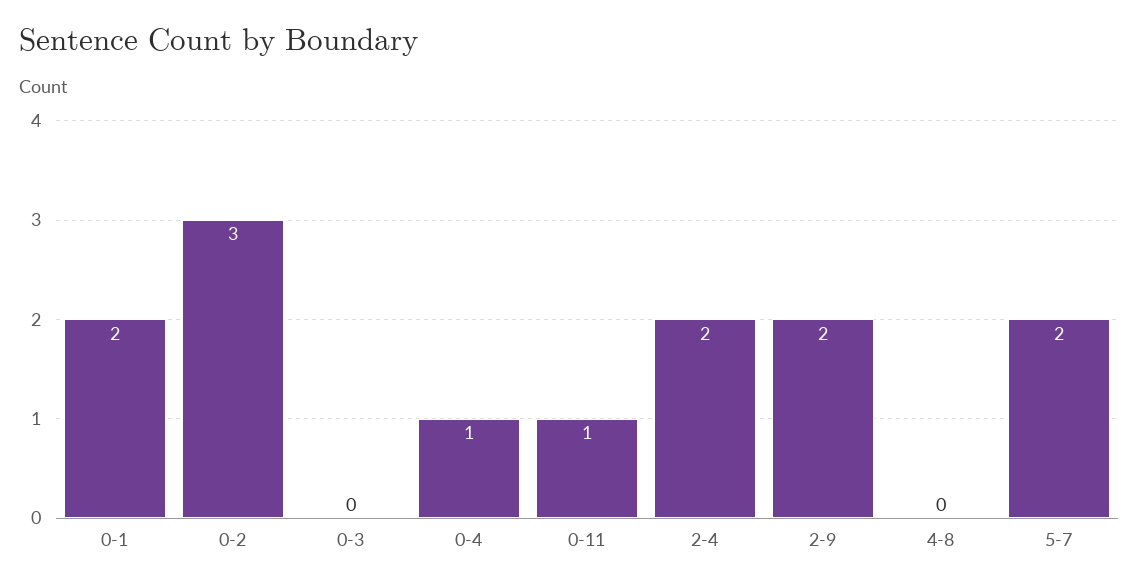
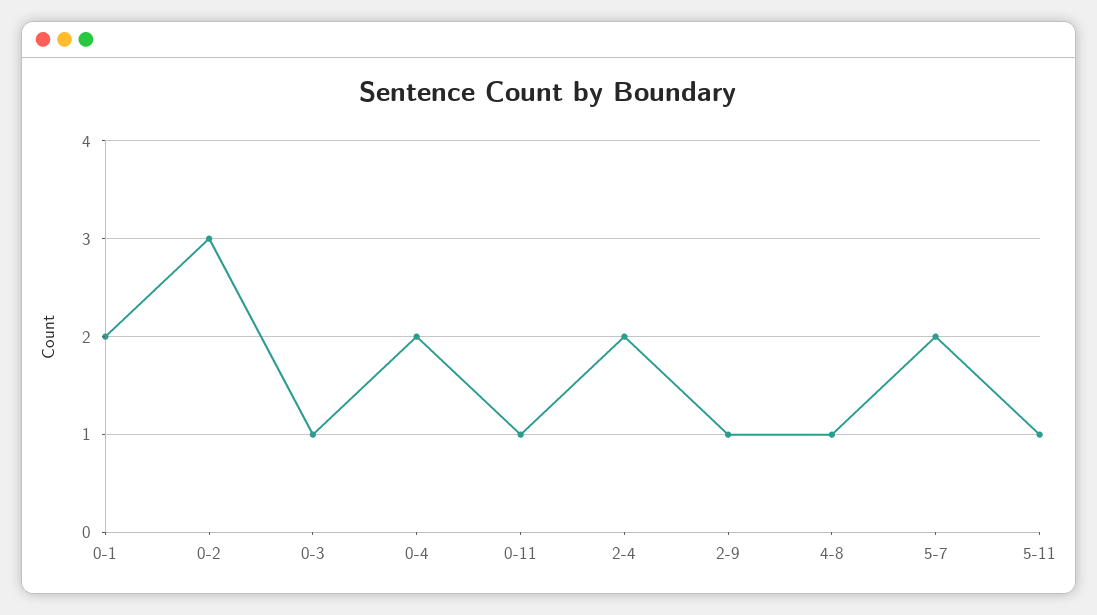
0-3: 0 -> 1
0-4: 1 -> 2
2-9: 2 -> 1
4-8: 0 -> 1
5-11: none -> 1

